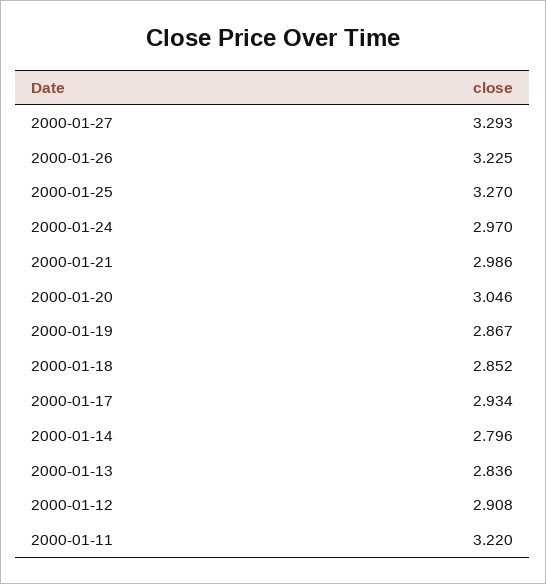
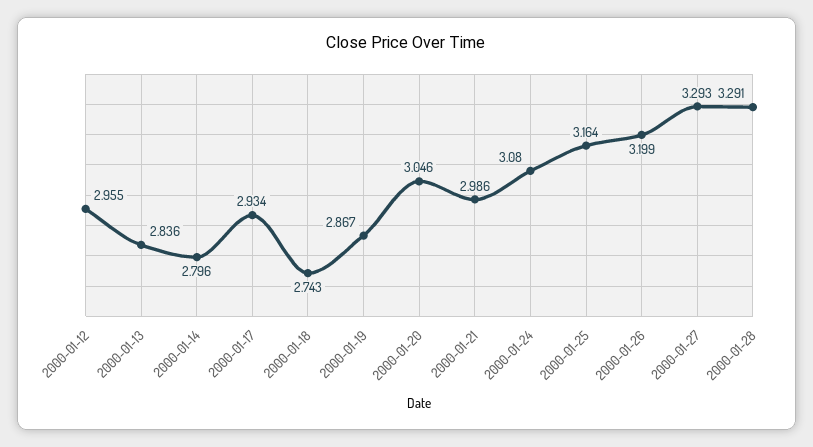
2000-01-26: 3.225 -> 3.199
2000-01-25: 3.27 -> 3.164
2000-01-24: 2.97 -> 3.08
2000-01-18: 2.852 -> 2.743
2000-01-12: 2.908 -> 2.955
2000-01-11: 3.22 -> none
2000-01-28: none -> 3.291

